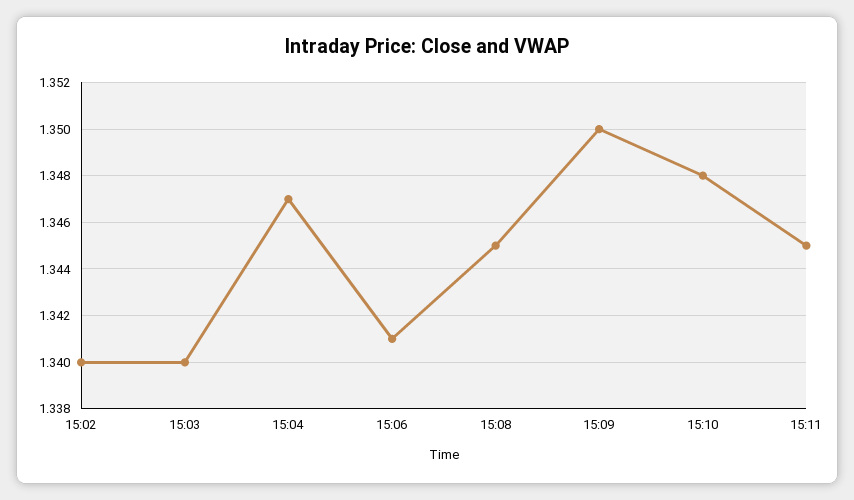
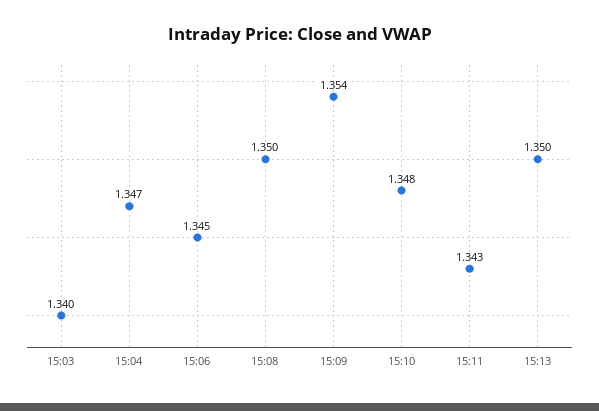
15:02: 1.34 -> none
15:06: 1.341 -> 1.345
15:08: 1.345 -> 1.35
15:09: 1.35 -> 1.354
15:11: 1.345 -> 1.343
15:13: none -> 1.35

